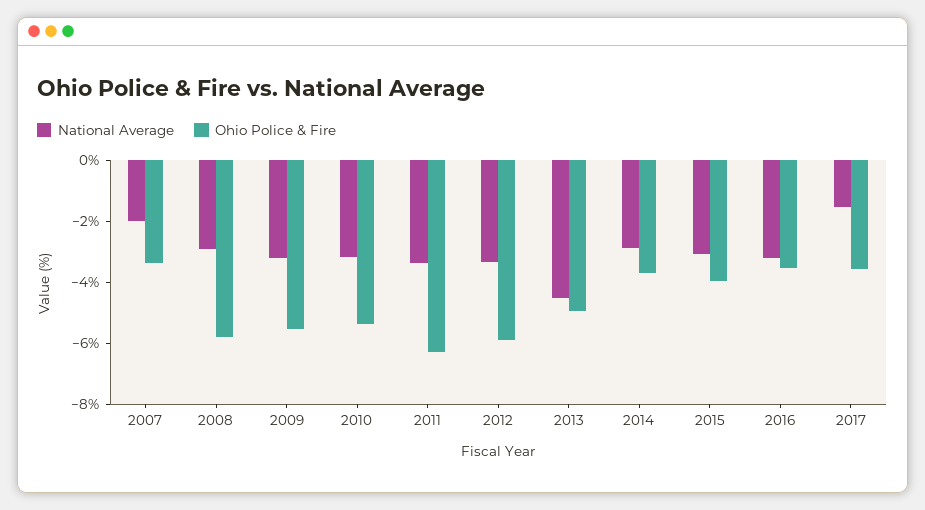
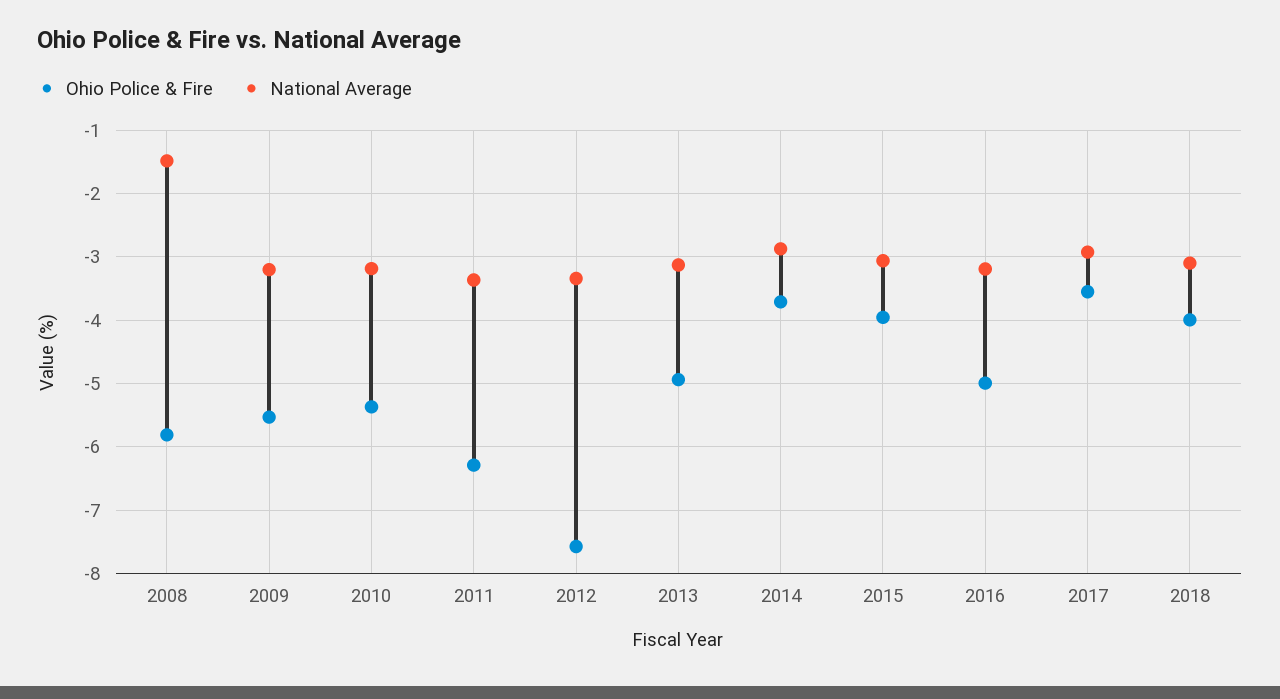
National Average, 2007: -2 -> none
Ohio Police & Fire, 2007: -3.5 -> none
National Average, 2008: -3 -> -1.5
Ohio Police & Fire, 2012: -6 -> -7.6
National Average, 2013: -4.5 -> -3.1
Ohio Police & Fire, 2016: -3.5 -> -5
National Average, 2017: -1.5 -> -2.9
Ohio Police & Fire, 2018: none -> -4
National Average, 2018: none -> -3.1

